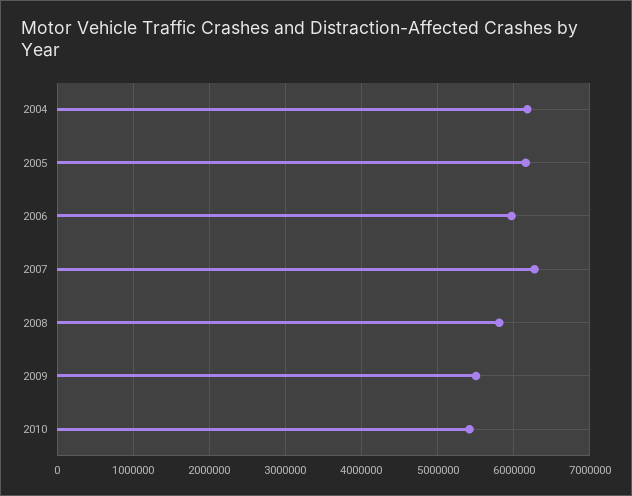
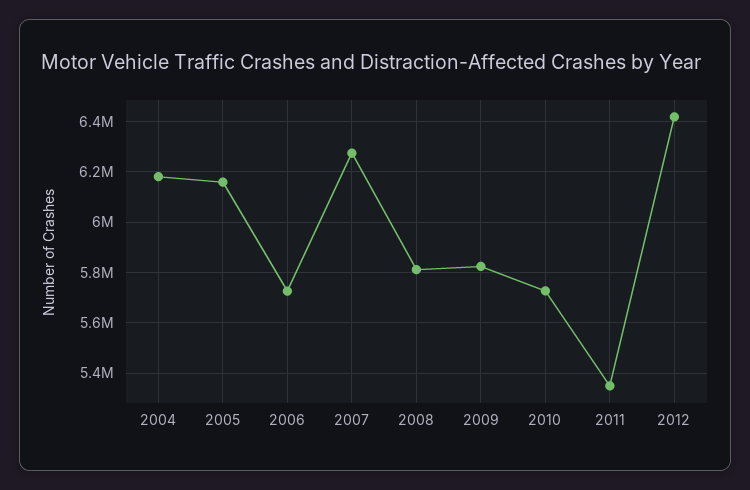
2006: 6000000 -> 5725000
2009: 5500000 -> 5825000
2010: 5400000 -> 5725000
2011: none -> 5350000
2012: none -> 6425000

